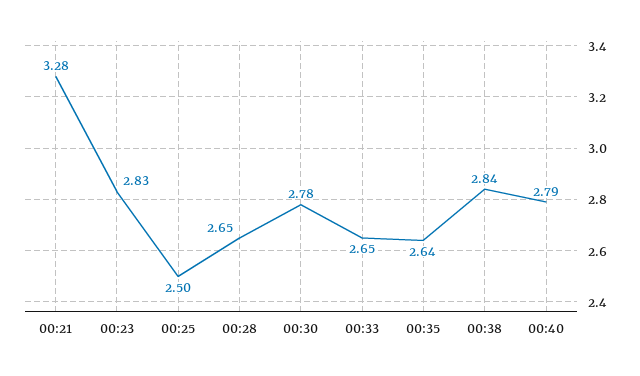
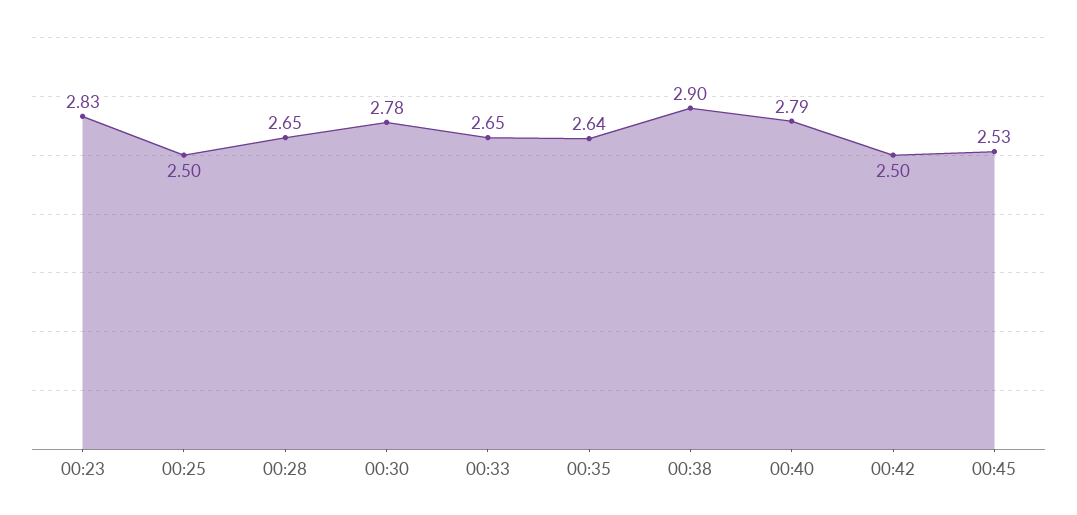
00:21: 3.28 -> none
00:38: 2.84 -> 2.9
00:42: none -> 2.5
00:45: none -> 2.53

